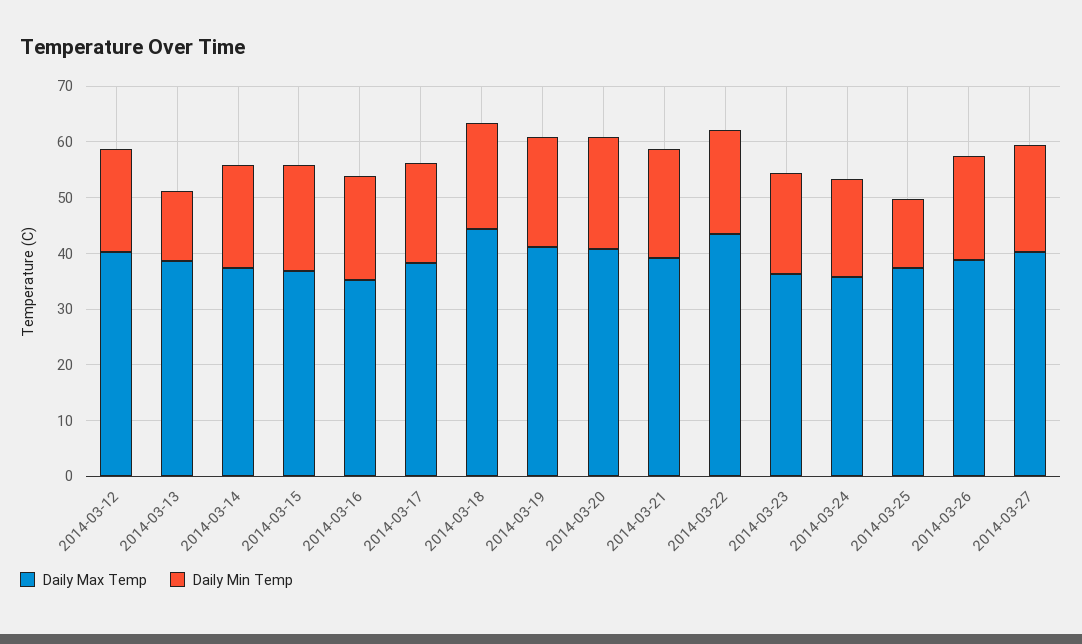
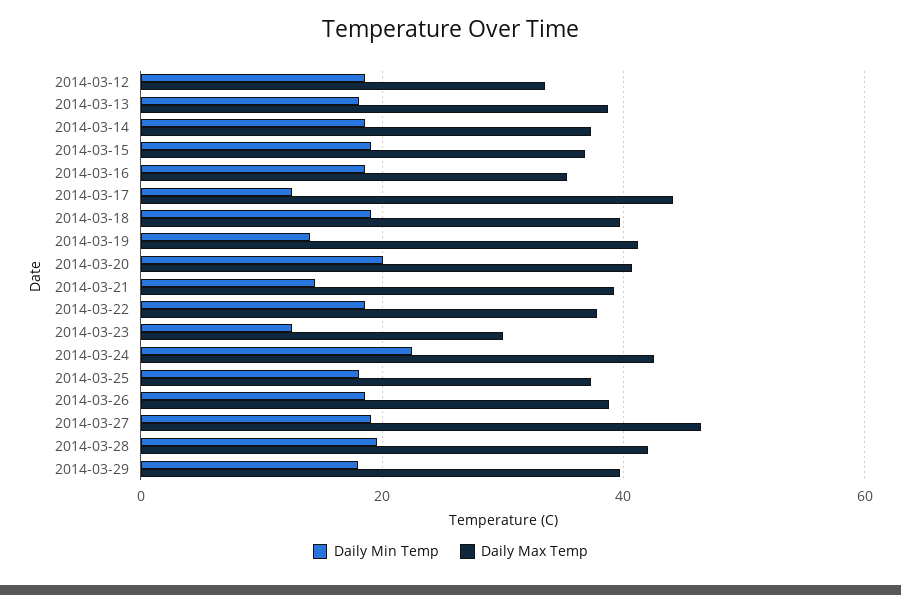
Daily Max Temp, 2014-03-12: 40 -> 34
Daily Min Temp, 2014-03-13: 12 -> 18
Daily Max Temp, 2014-03-17: 38 -> 44
Daily Min Temp, 2014-03-17: 18 -> 12
Daily Max Temp, 2014-03-18: 44 -> 40
Daily Min Temp, 2014-03-19: 20 -> 14
Daily Min Temp, 2014-03-21: 20 -> 14
Daily Max Temp, 2014-03-22: 44 -> 38
Daily Max Temp, 2014-03-23: 36 -> 30
Daily Min Temp, 2014-03-23: 18 -> 12
Daily Max Temp, 2014-03-24: 36 -> 42
Daily Min Temp, 2014-03-24: 18 -> 22
Daily Min Temp, 2014-03-25: 12 -> 18
Daily Max Temp, 2014-03-27: 40 -> 46
Daily Min Temp, 2014-03-28: none -> 20
Daily Max Temp, 2014-03-28: none -> 42
Daily Min Temp, 2014-03-29: none -> 18
Daily Max Temp, 2014-03-29: none -> 40

